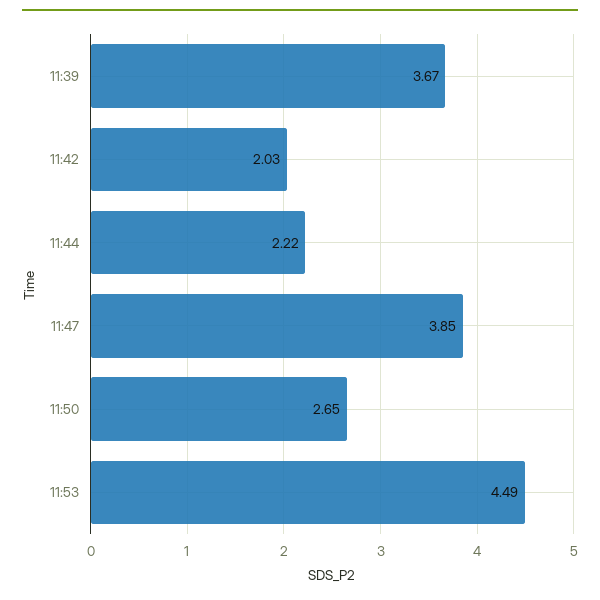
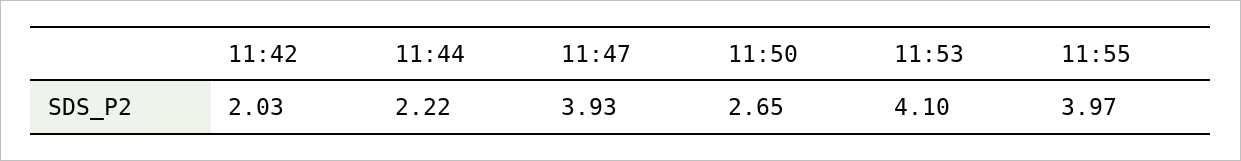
11:39: 3.67 -> none
11:47: 3.85 -> 3.93
11:53: 4.49 -> 4.1
11:55: none -> 3.97

